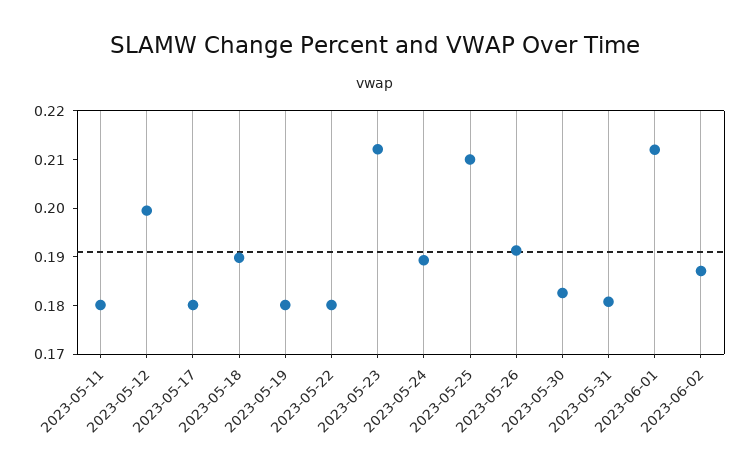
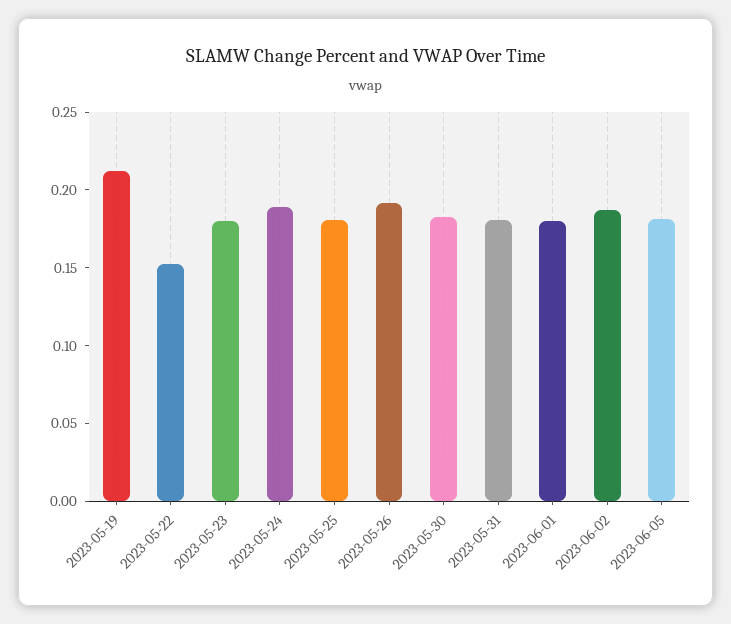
2023-05-11: 0.18 -> none
2023-05-12: 0.2 -> none
2023-05-17: 0.18 -> none
2023-05-18: 0.19 -> none
2023-05-19: 0.18 -> 0.21
2023-05-22: 0.18 -> 0.15
2023-05-23: 0.212 -> 0.18
2023-05-25: 0.21 -> 0.18
2023-06-01: 0.212 -> 0.18
2023-06-05: none -> 0.18

